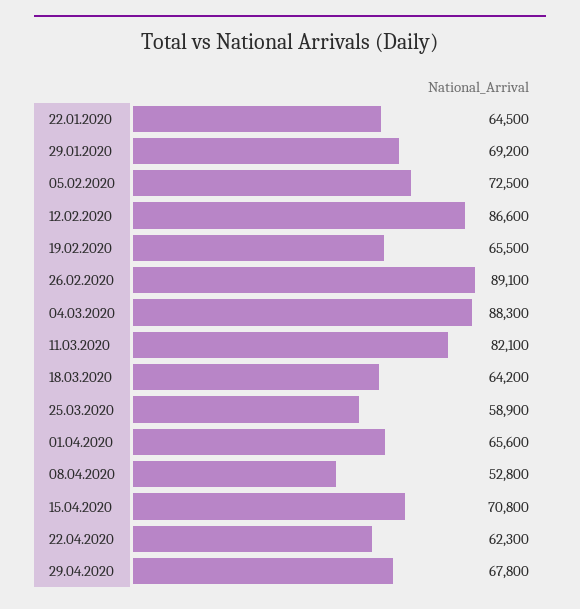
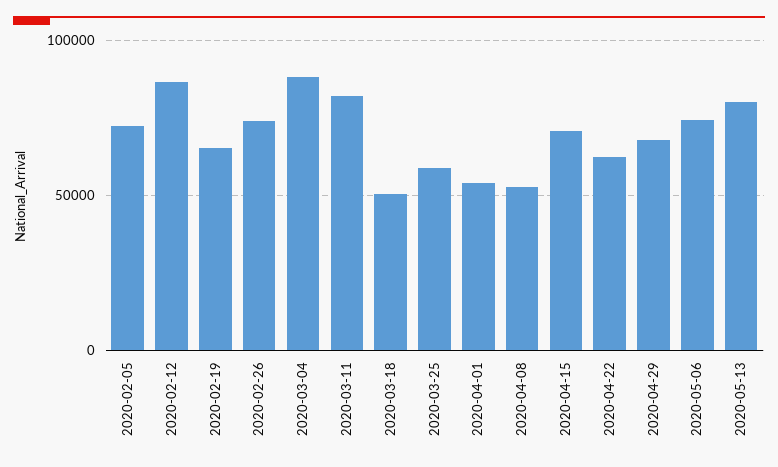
22.01.2020: 64500 -> none
29.01.2020: 69200 -> none
26.02.2020: 89100 -> 75000
18.03.2020: 64200 -> 50000
01.04.2020: 65600 -> 55000
2020-05-06: none -> 75000
2020-05-13: none -> 80000

